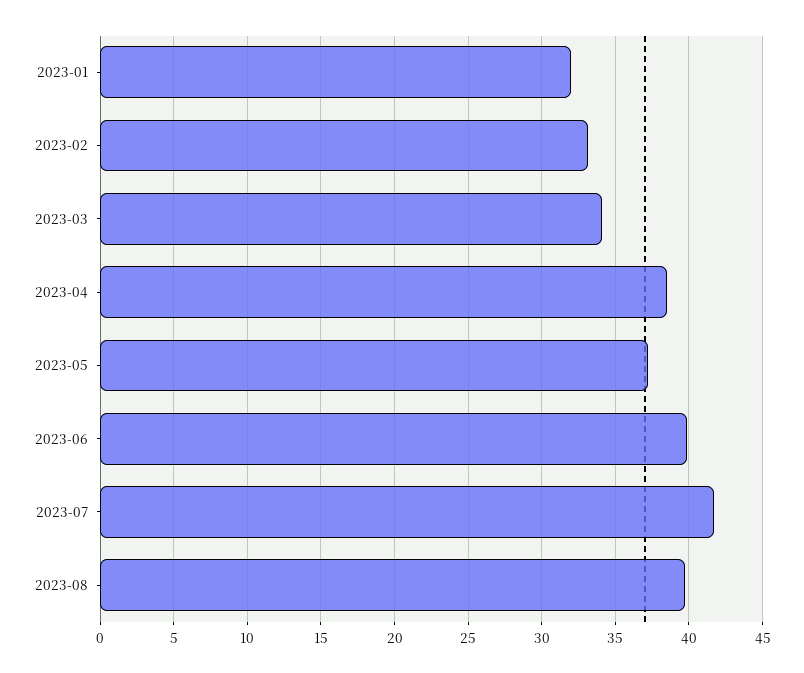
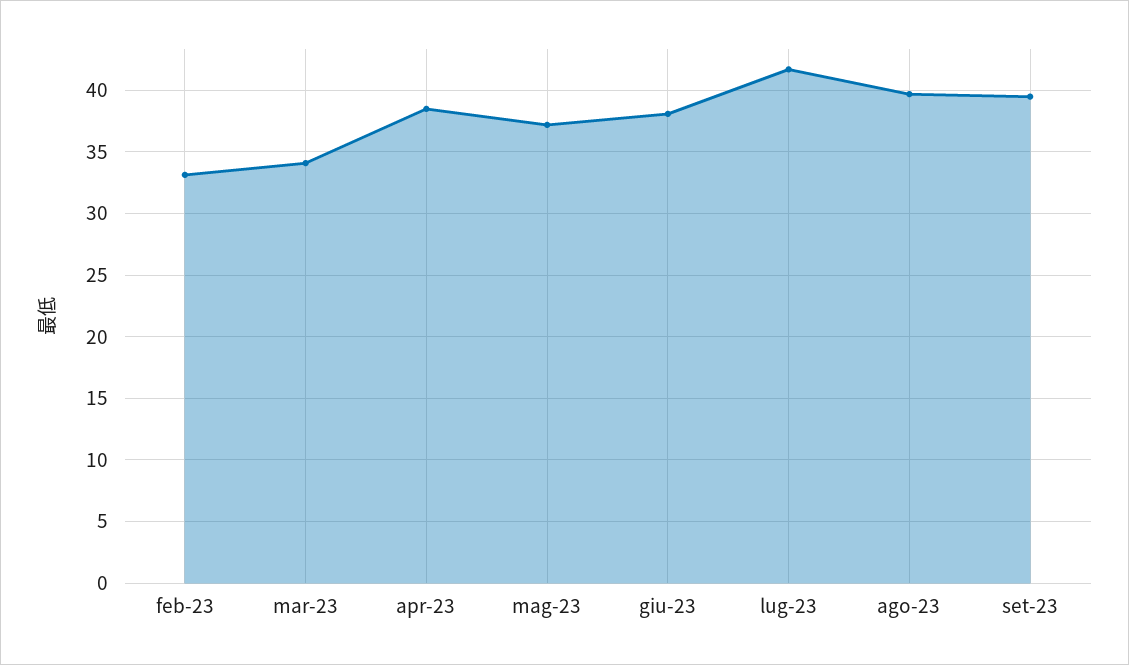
2023-01: 32 -> none
2023-06: 40 -> 38
set-23: none -> 39.5

